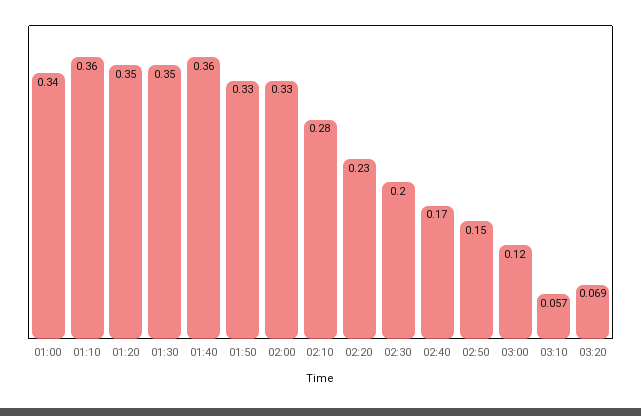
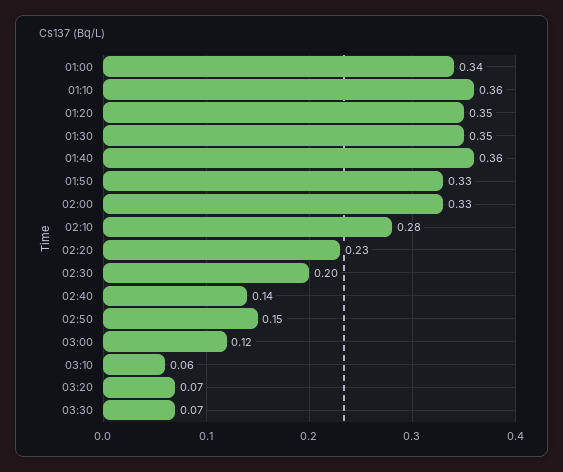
02:40: 0.17 -> 0.14
03:30: none -> 0.07

